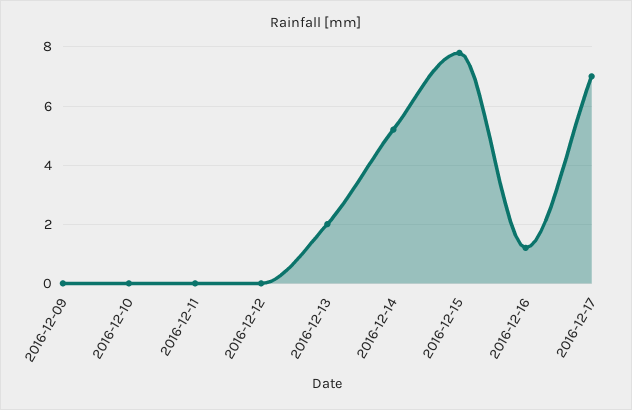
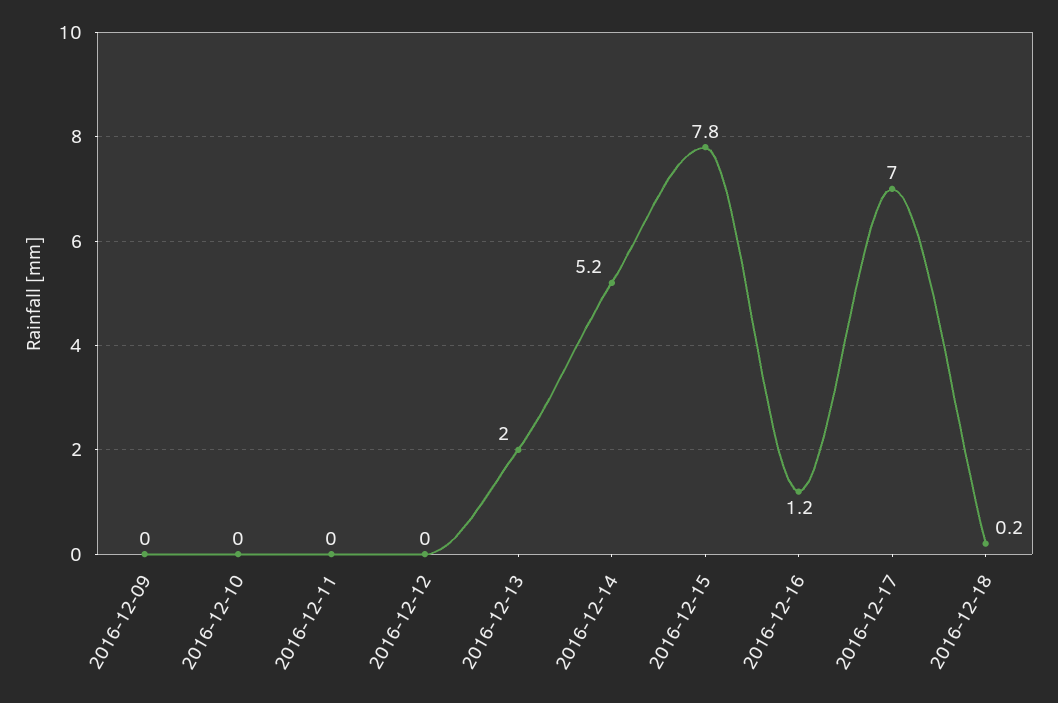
2016-12-18: none -> 0.2

